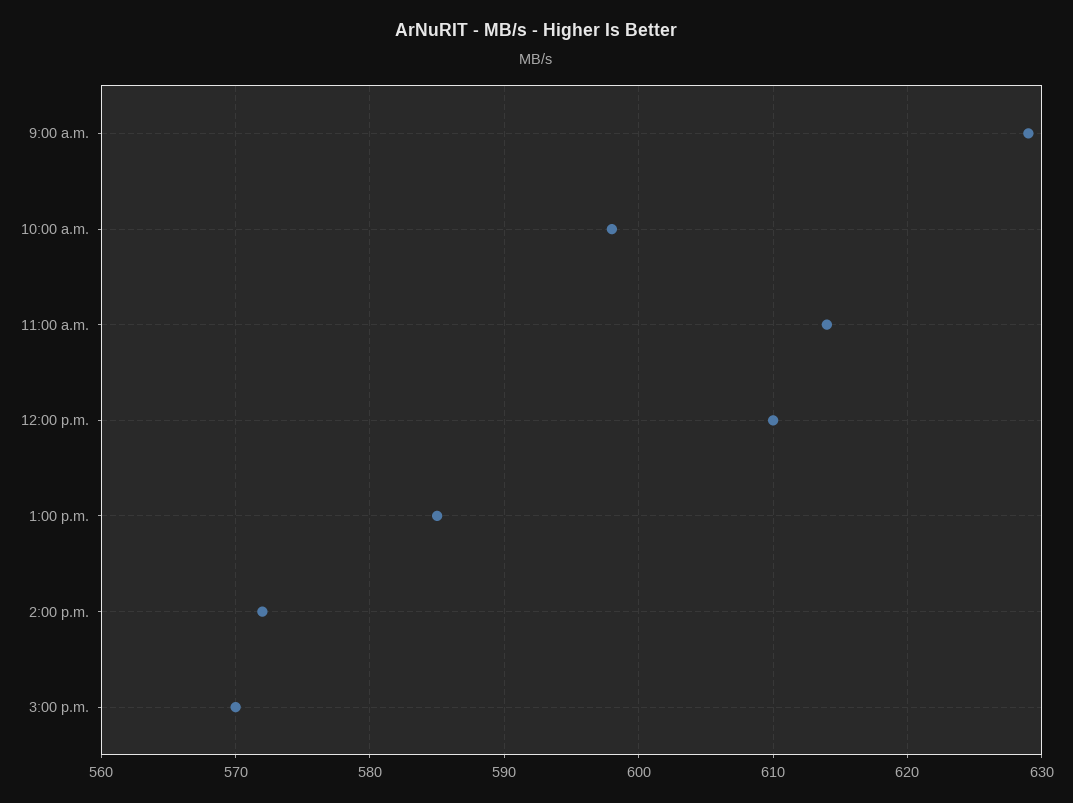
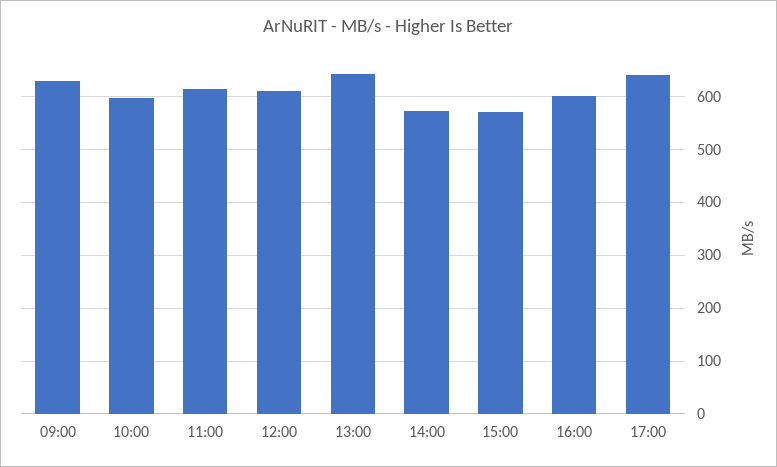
1:00 p.m.: 585 -> 640
16:00: none -> 600
17:00: none -> 640

